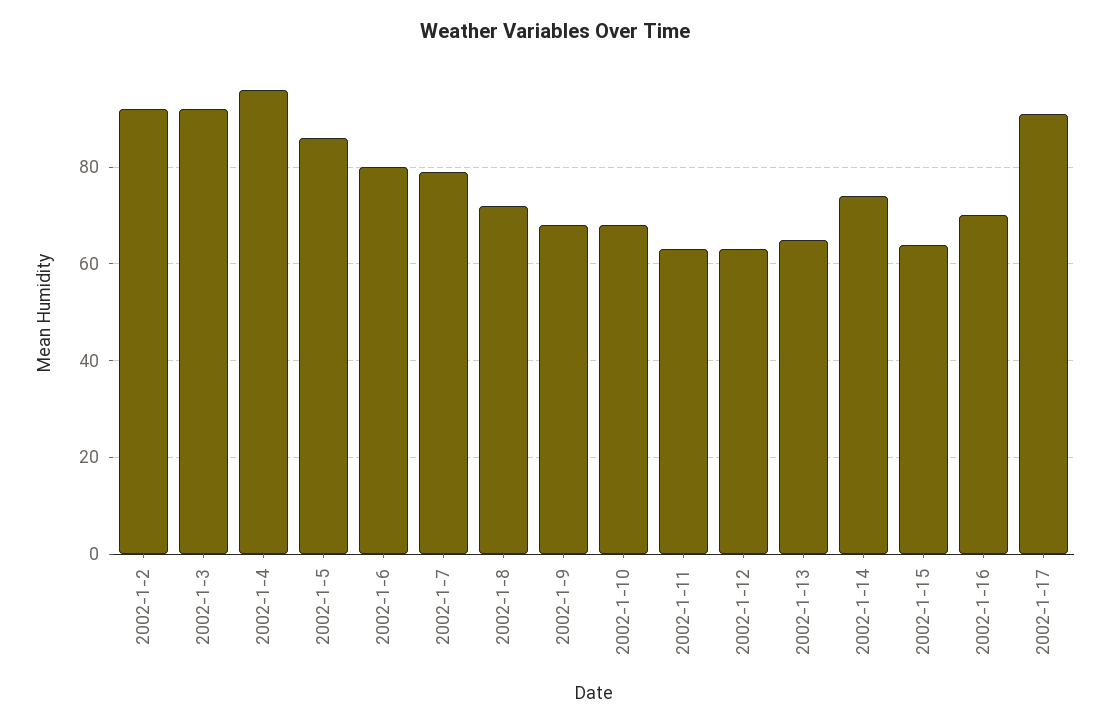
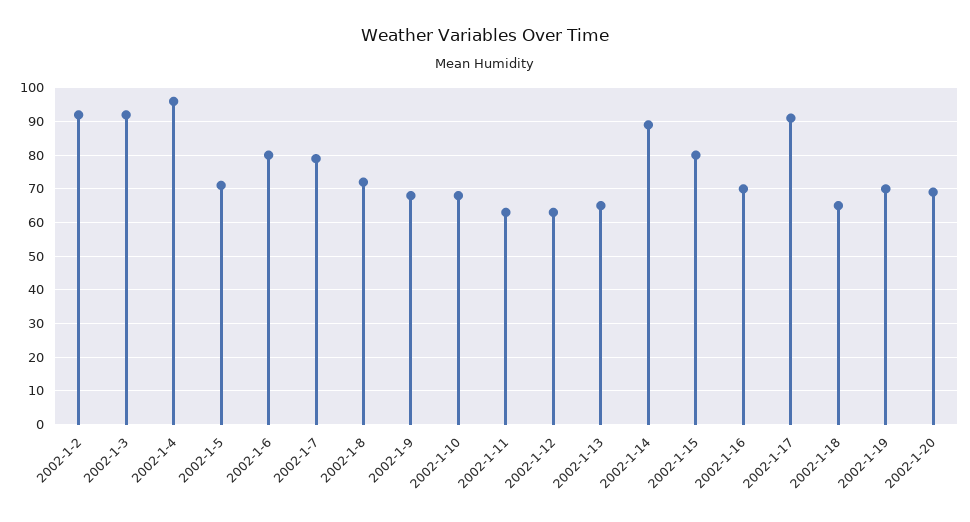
2002-1-5: 85 -> 70
2002-1-14: 75 -> 90
2002-1-15: 65 -> 80
2002-1-18: none -> 65
2002-1-19: none -> 70
2002-1-20: none -> 70

